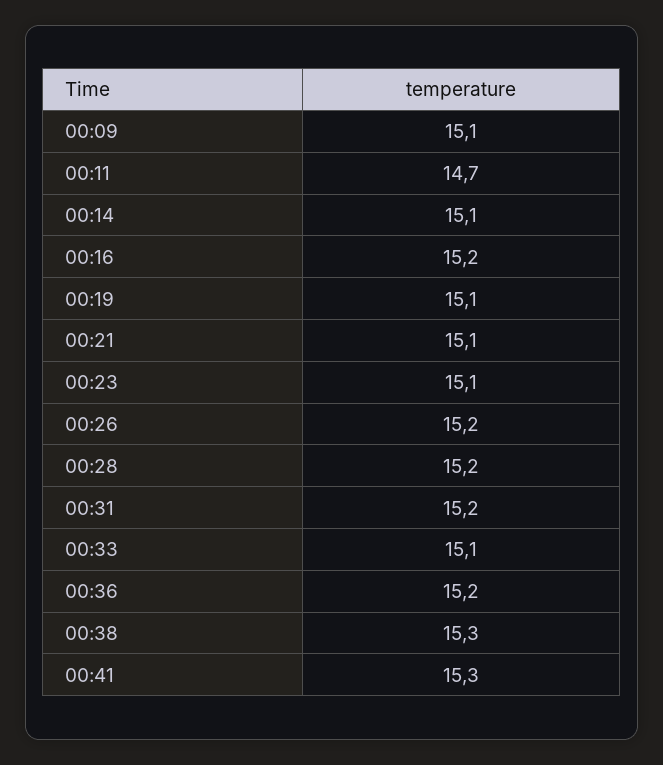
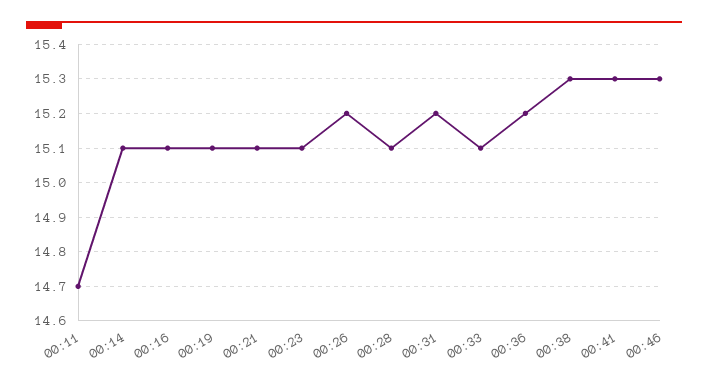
00:09: 15.1 -> none
00:16: 15.2 -> 15.1
00:28: 15.2 -> 15.1
00:46: none -> 15.3

